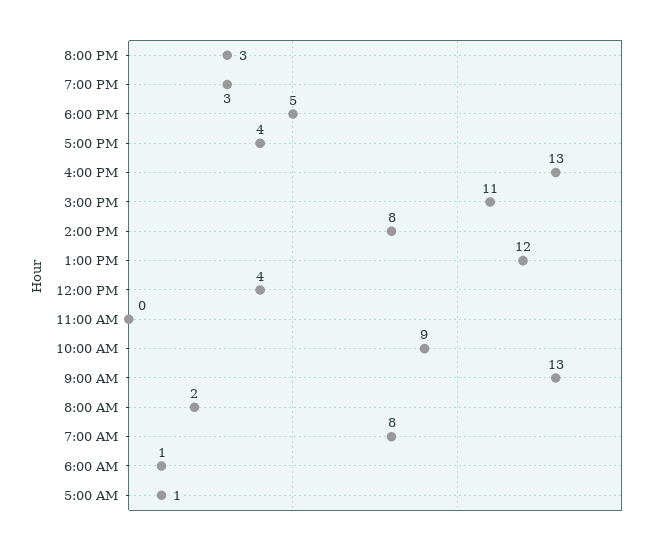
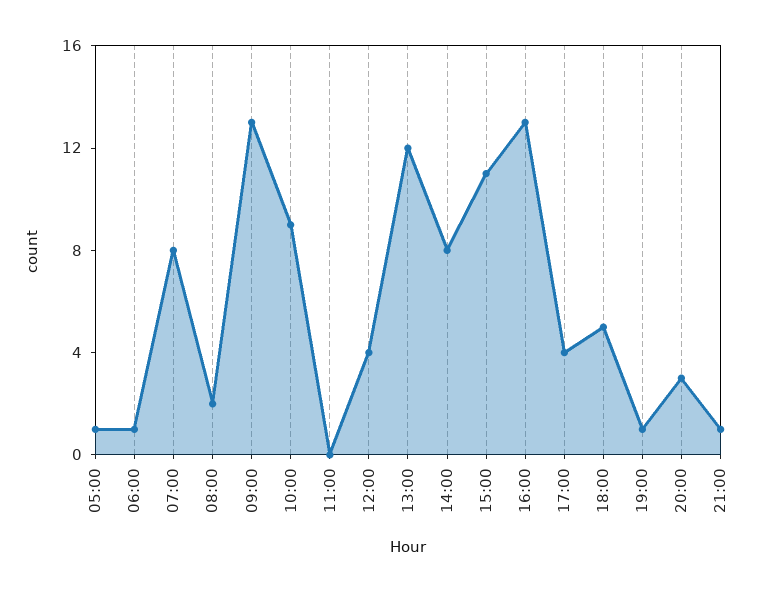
7:00 PM: 3 -> 1
21:00: none -> 1

